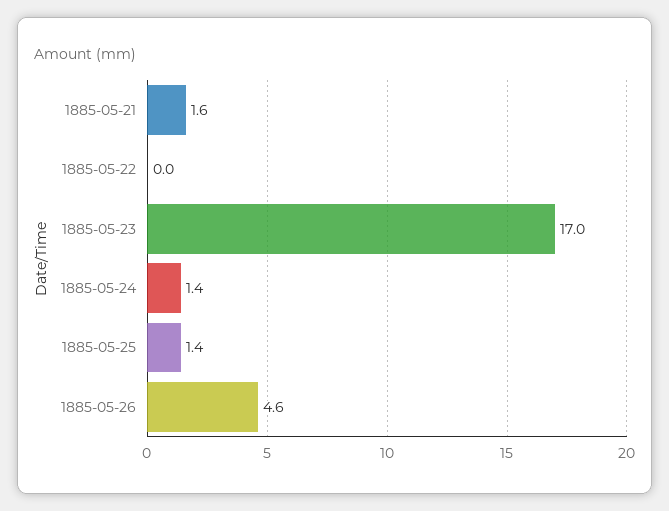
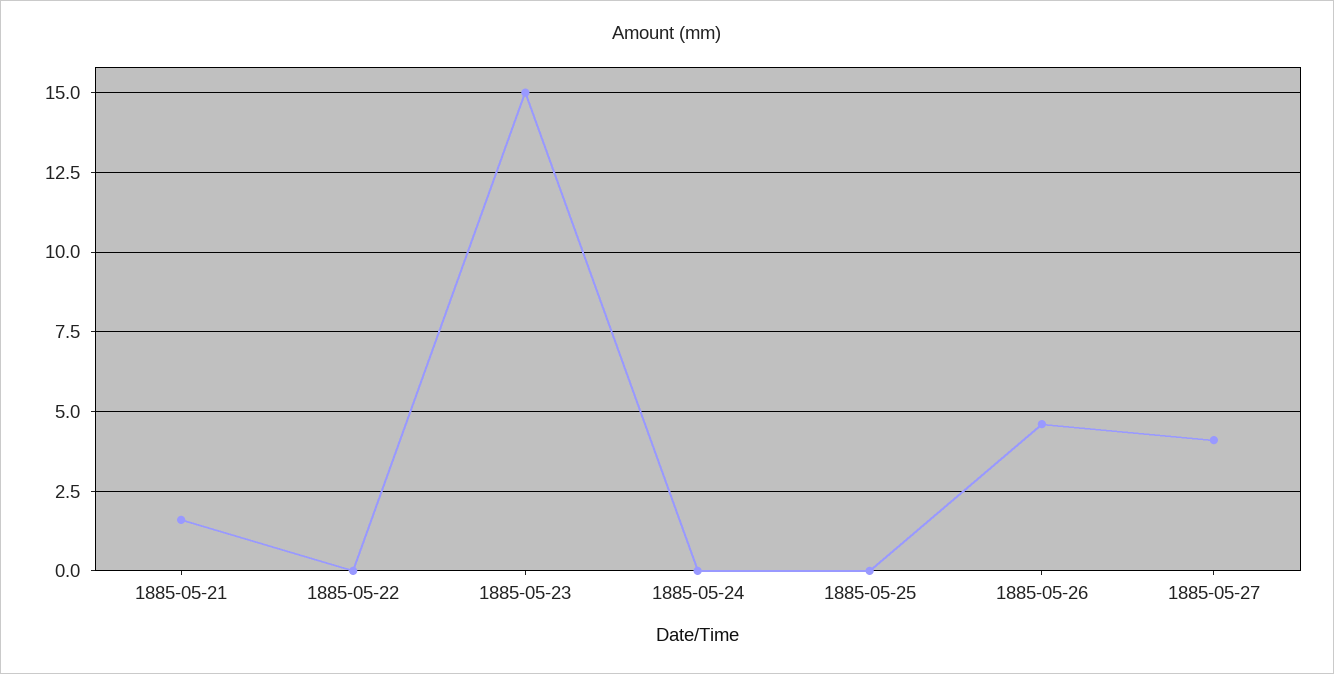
1885-05-23: 17 -> 15
1885-05-24: 1.4 -> 0
1885-05-25: 1.4 -> 0
1885-05-27: none -> 4

